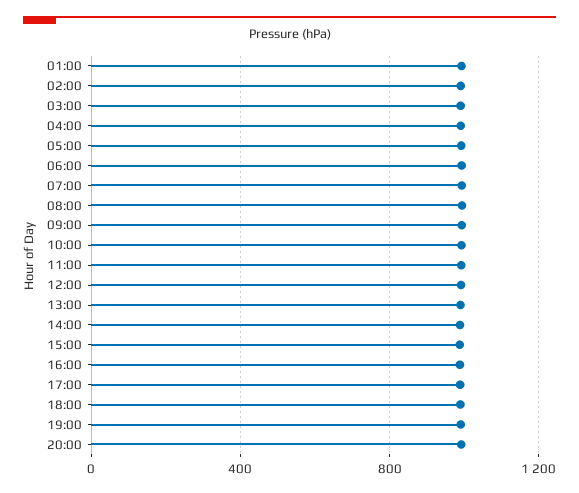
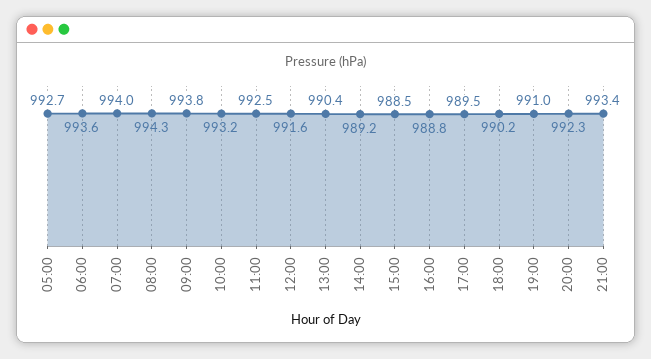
01:00: 1000 -> none
02:00: 1000 -> none
03:00: 1000 -> none
04:00: 1000 -> none
21:00: none -> 993.4

